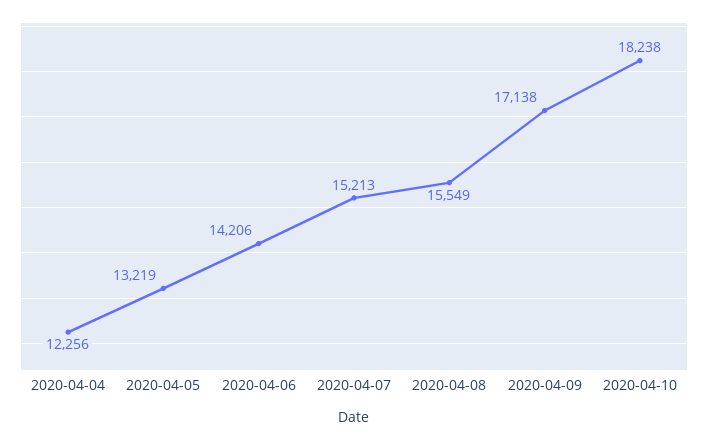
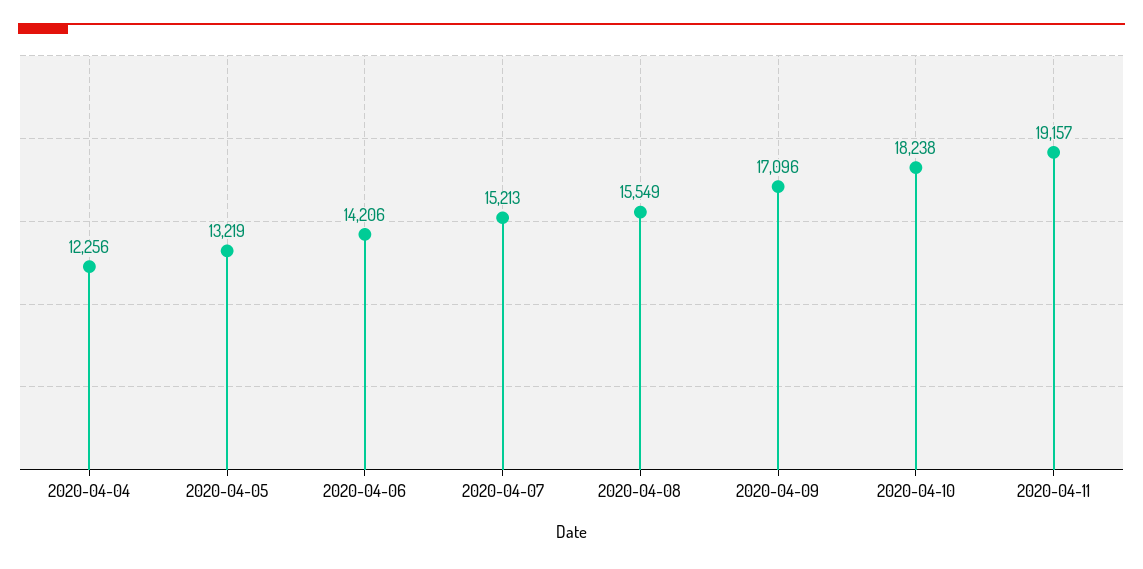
2020-04-09: 17138 -> 17096
2020-04-11: none -> 19157

